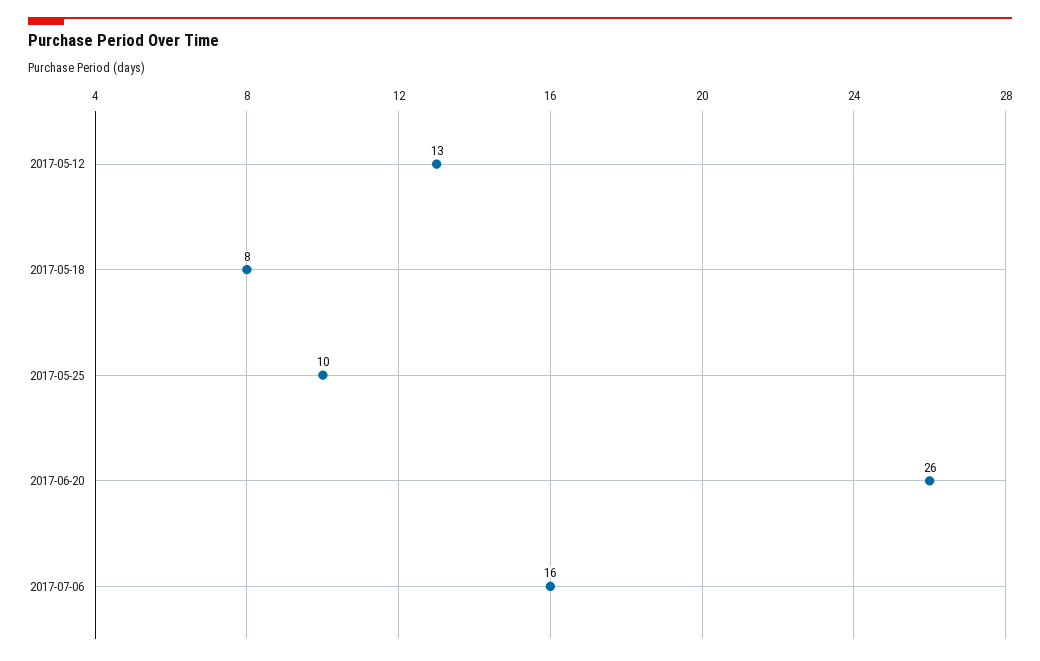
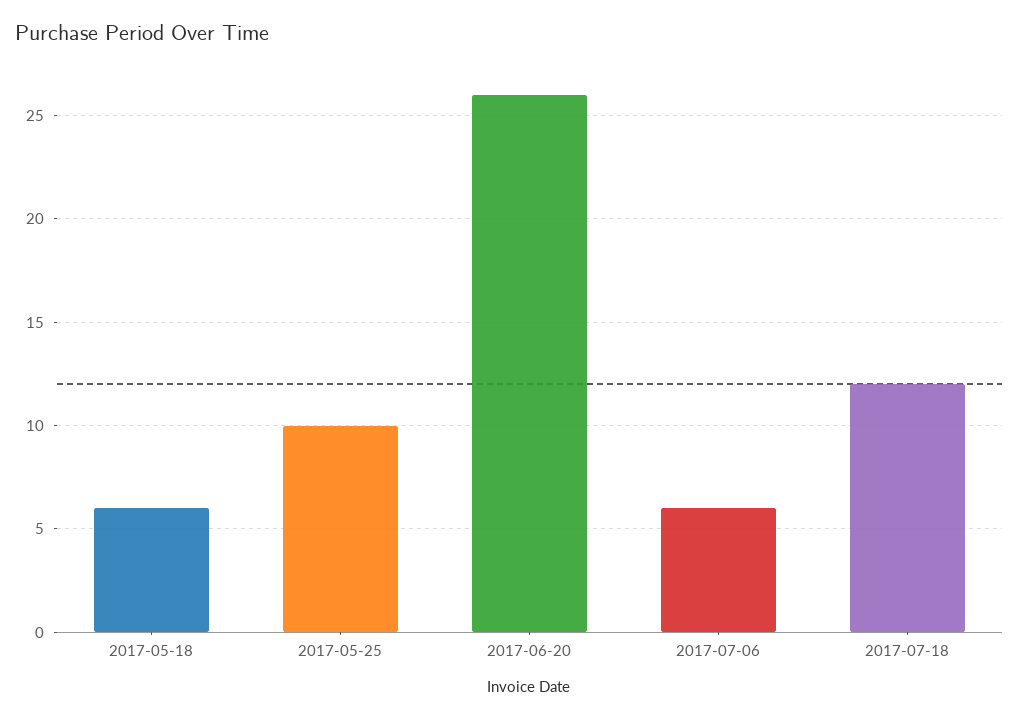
2017-05-12: 13 -> none
2017-05-18: 8 -> 6
2017-07-06: 16 -> 6
2017-07-18: none -> 12

